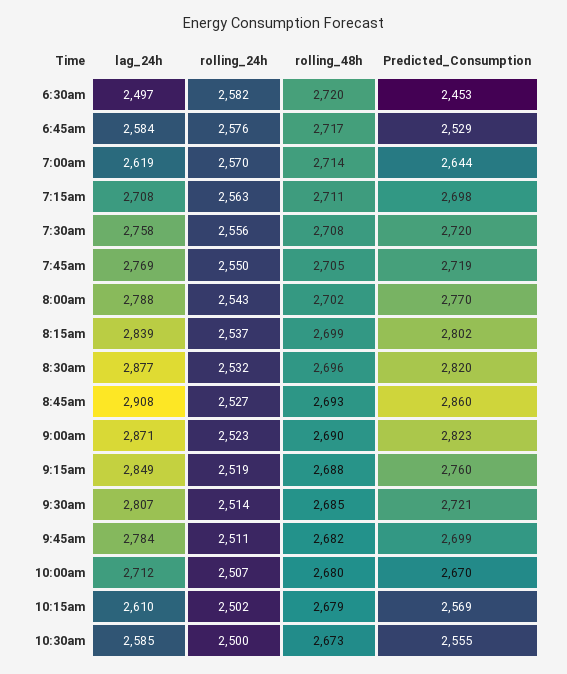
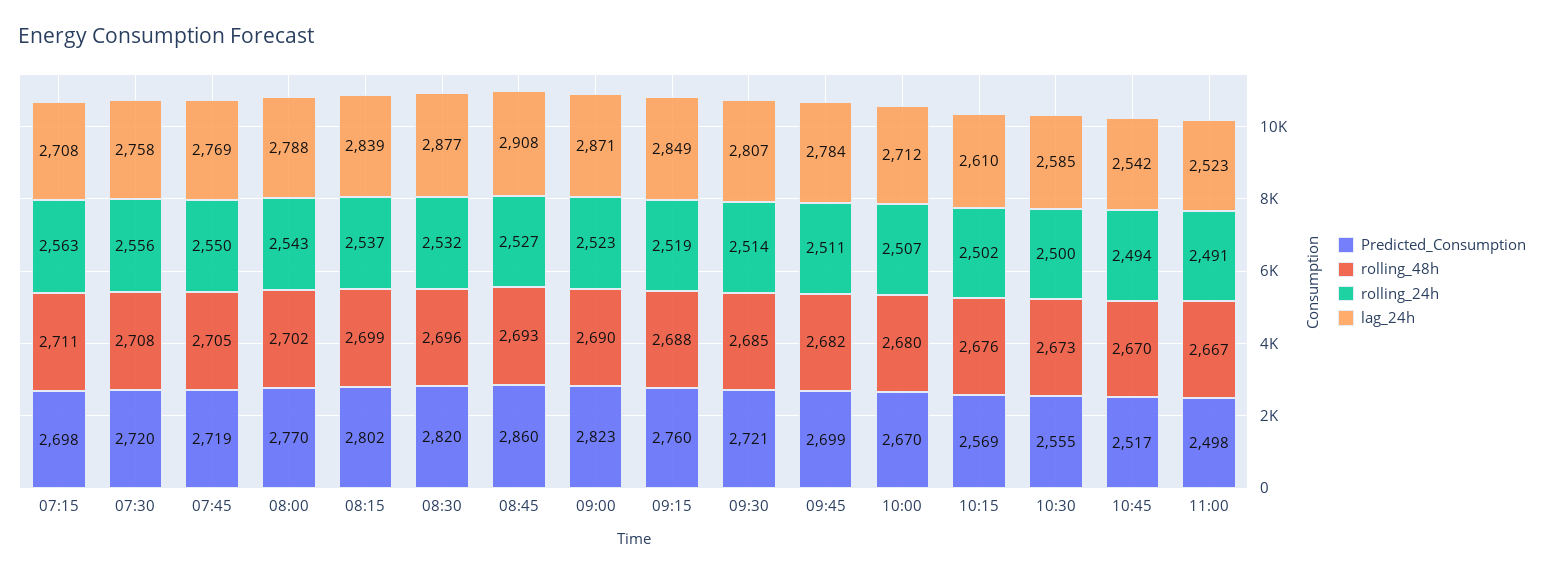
lag_24h, 6:30am: 2497 -> none
rolling_24h, 6:30am: 2582 -> none
rolling_48h, 6:30am: 2720 -> none
Predicted_Consumption, 6:30am: 2453 -> none
lag_24h, 6:45am: 2584 -> none
rolling_24h, 6:45am: 2576 -> none
rolling_48h, 6:45am: 2717 -> none
Predicted_Consumption, 6:45am: 2529 -> none
lag_24h, 7:00am: 2619 -> none
rolling_24h, 7:00am: 2570 -> none
rolling_48h, 7:00am: 2714 -> none
Predicted_Consumption, 7:00am: 2644 -> none
rolling_48h, 10:15am: 2679 -> 2676
Predicted_Consumption, 10:45: none -> 2517
rolling_48h, 10:45: none -> 2670
rolling_24h, 10:45: none -> 2494
lag_24h, 10:45: none -> 2542
Predicted_Consumption, 11:00: none -> 2498
rolling_48h, 11:00: none -> 2667
rolling_24h, 11:00: none -> 2491
lag_24h, 11:00: none -> 2523

